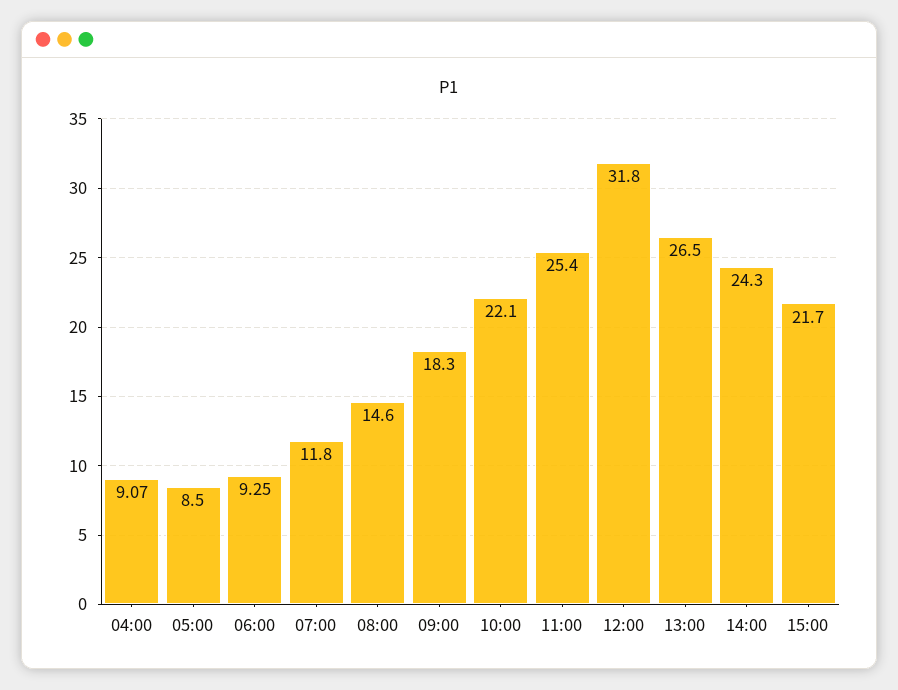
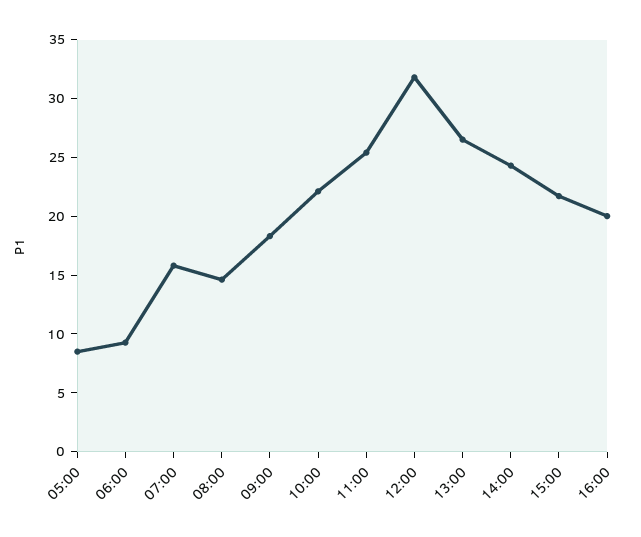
04:00: 9.07 -> none
07:00: 11.8 -> 16
16:00: none -> 20

